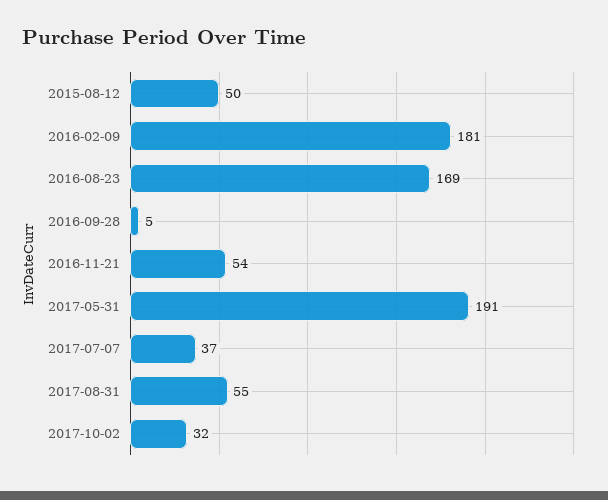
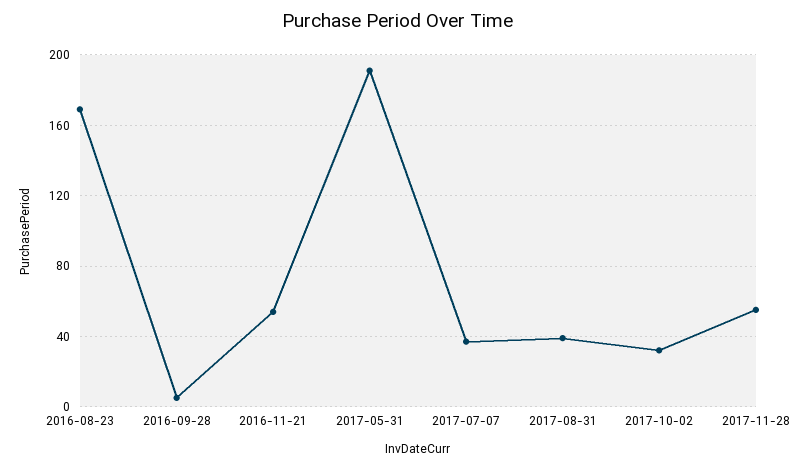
2015-08-12: 50 -> none
2016-02-09: 181 -> none
2017-08-31: 55 -> 40
2017-11-28: none -> 55

